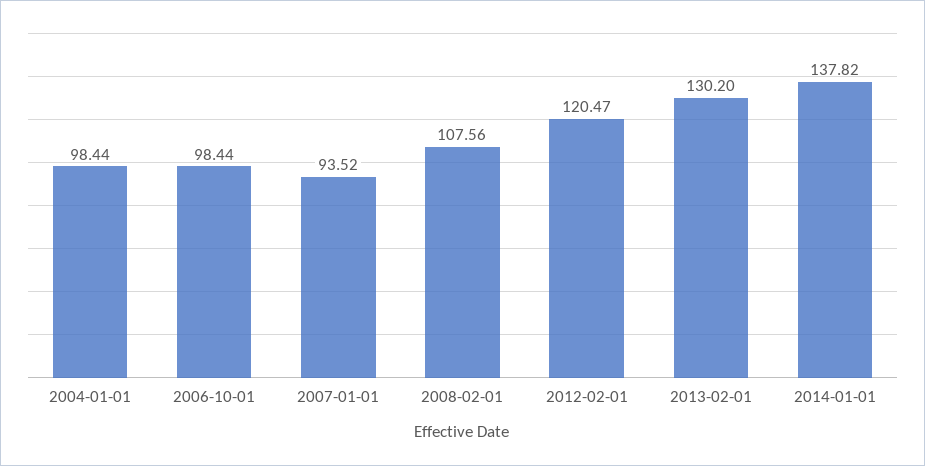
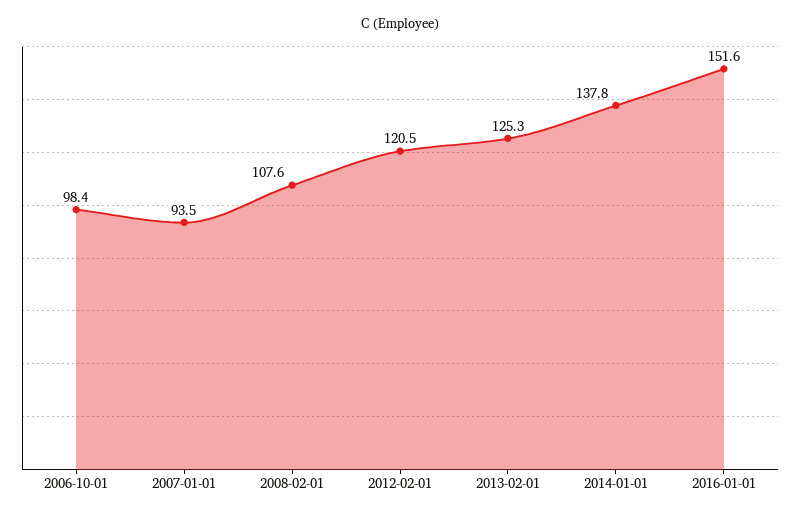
2004-01-01: 98.44 -> none
2013-02-01: 130.2 -> 125.3
2016-01-01: none -> 151.6

